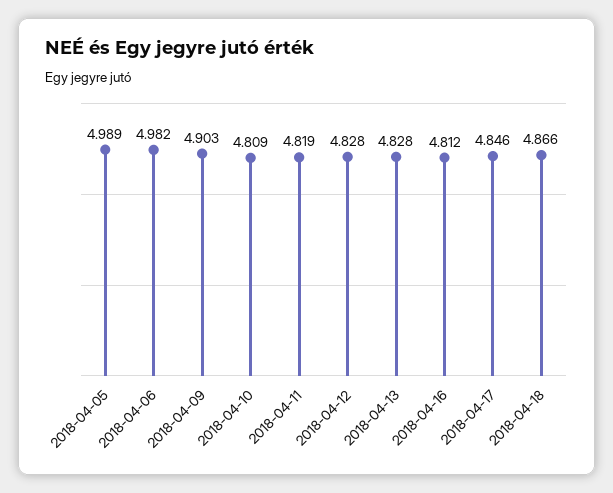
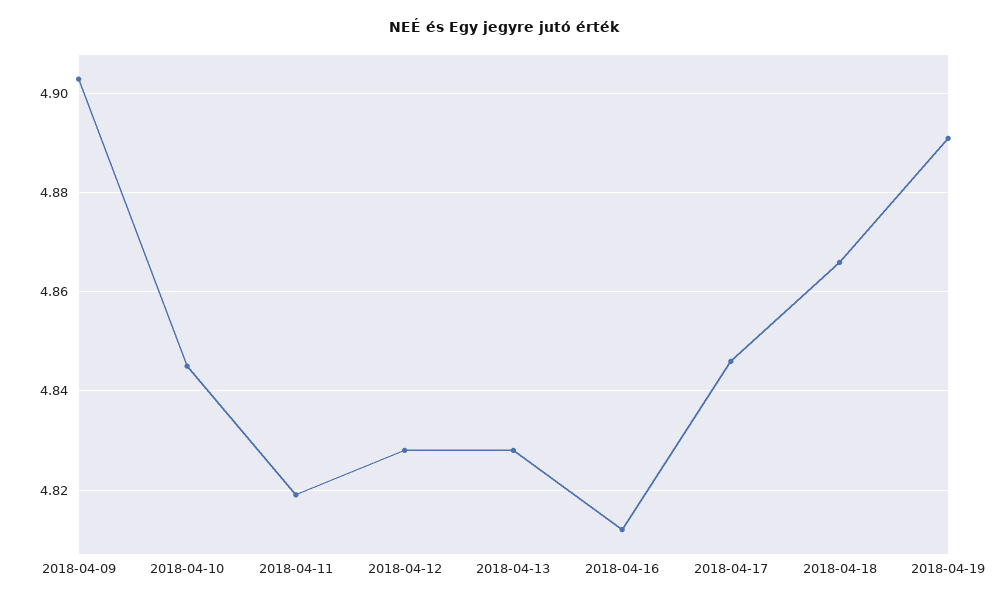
2018-04-05: 4.989 -> none
2018-04-06: 4.982 -> none
2018-04-10: 4.809 -> 4.845
2018-04-19: none -> 4.89

